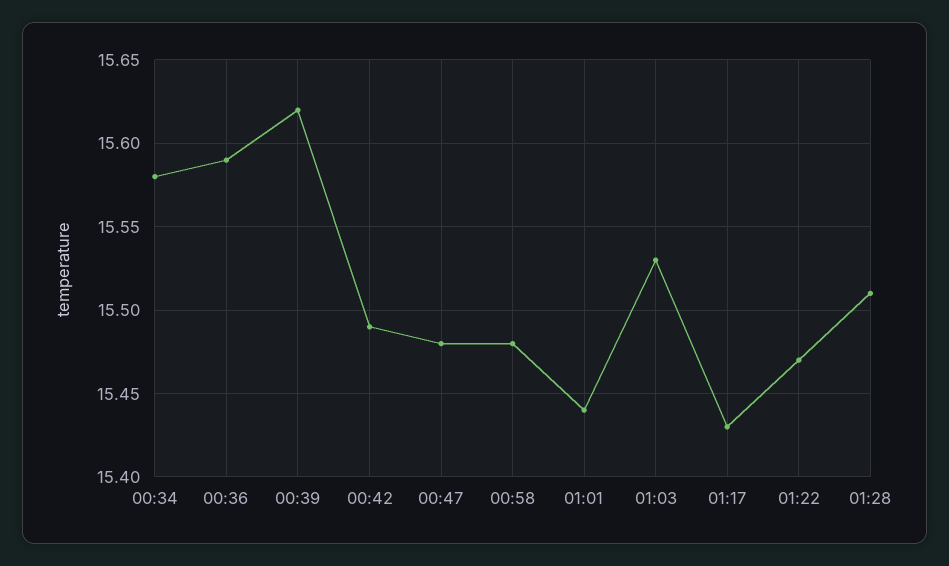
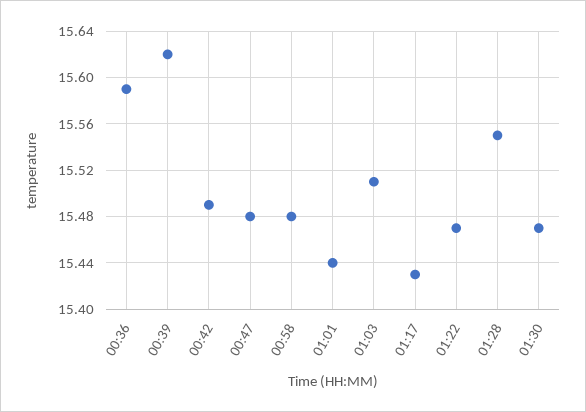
00:34: 15.58 -> none
01:03: 15.53 -> 15.51
01:28: 15.51 -> 15.55
01:30: none -> 15.47

